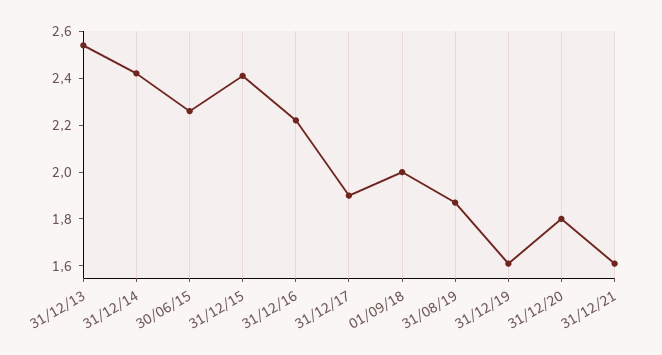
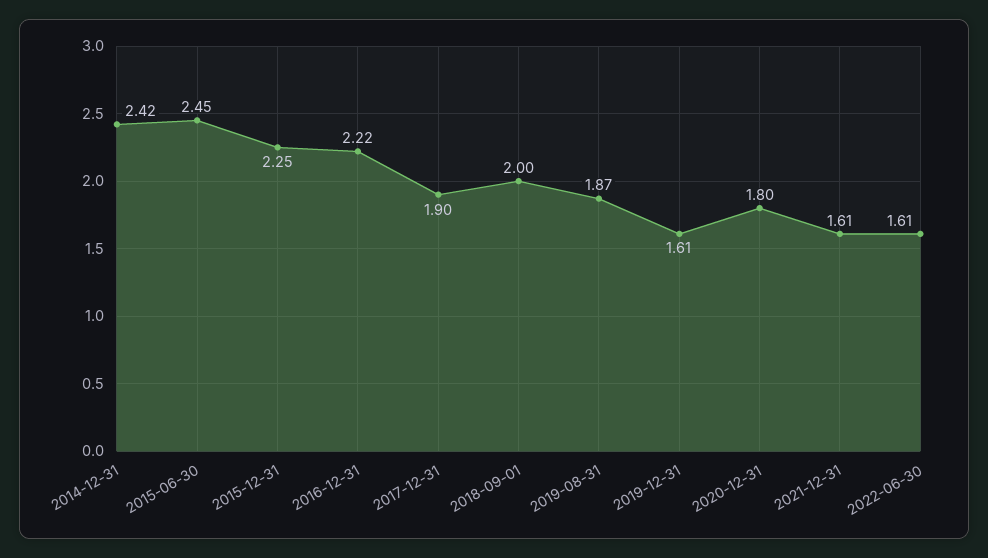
31/12/13: 2.55 -> none
30/06/15: 2.25 -> 2.45
31/12/15: 2.4 -> 2.25
2022-06-30: none -> 1.61

